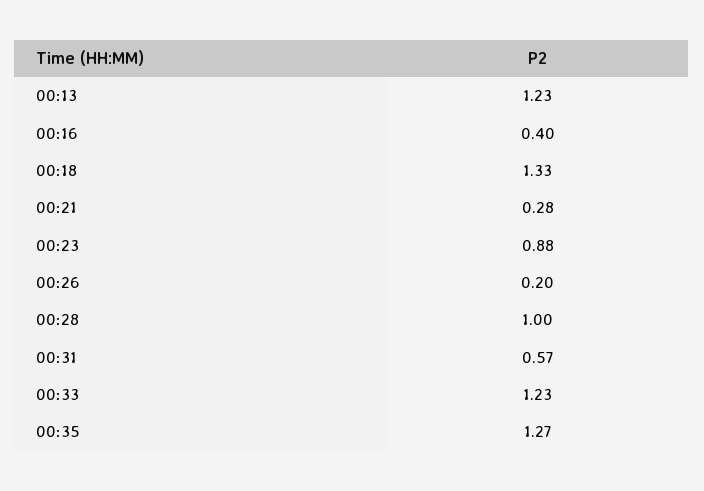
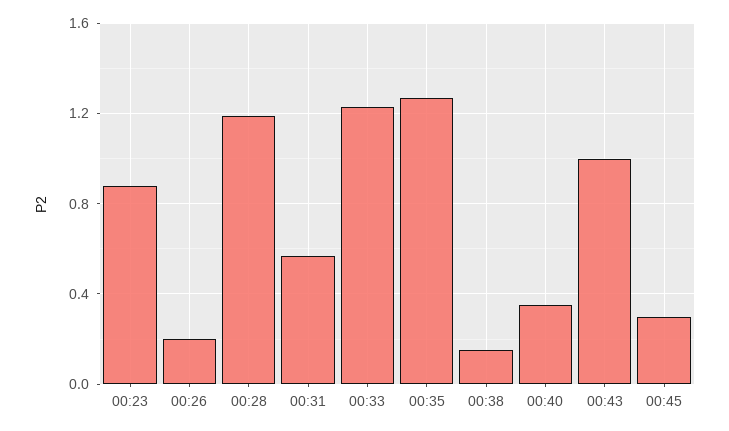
00:13: 1.23 -> none
00:16: 0.4 -> none
00:18: 1.33 -> none
00:21: 0.28 -> none
00:28: 1 -> 1.2
00:38: none -> 0.15
00:40: none -> 0.35
00:43: none -> 1
00:45: none -> 0.3

